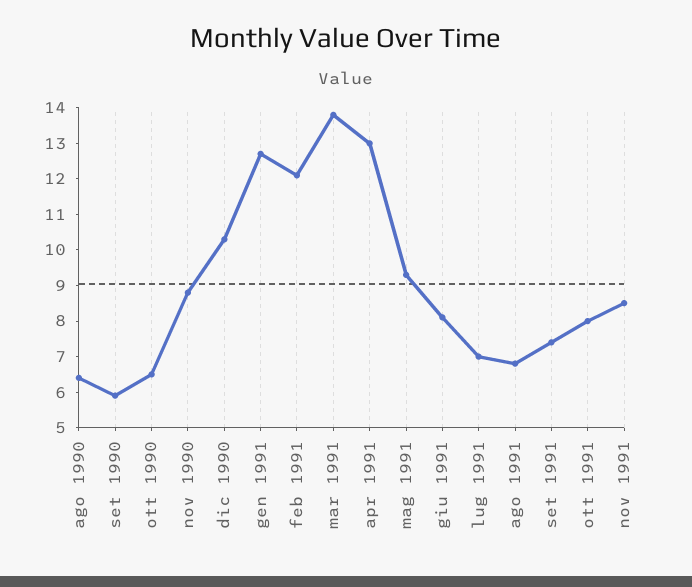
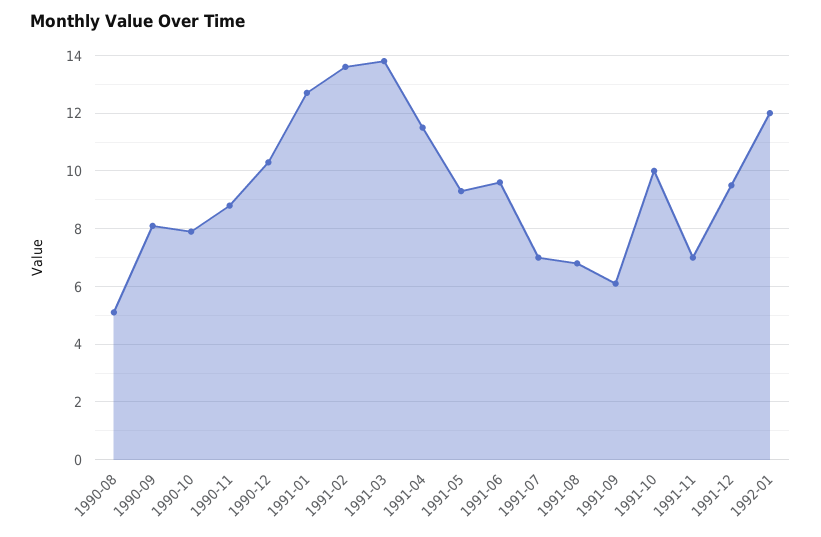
ago 1990: 6.5 -> 5
set 1990: 6 -> 8
ott 1990: 6.5 -> 8
feb 1991: 12 -> 13.5
apr 1991: 13 -> 11.5
giu 1991: 8 -> 9.5
set 1991: 7.5 -> 6
ott 1991: 8 -> 10
nov 1991: 8.5 -> 7
1991-12: none -> 9.5
1992-01: none -> 12

